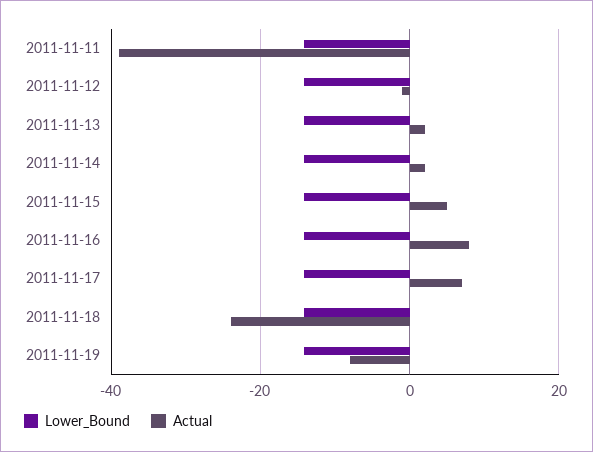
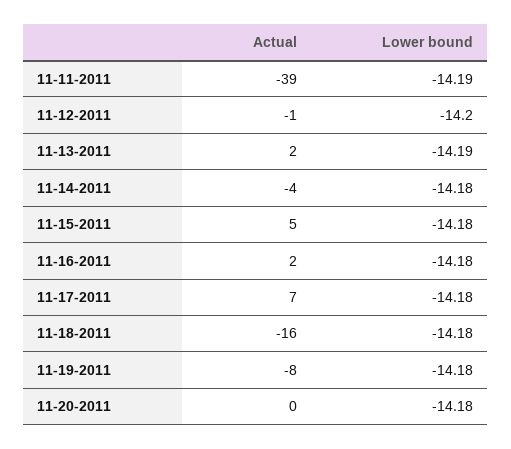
Actual, 2011-11-14: 2 -> -4
Actual, 2011-11-16: 8 -> 2
Actual, 2011-11-18: -24 -> -16
Actual, 11-20-2011: none -> 0
Lower_Bound, 11-20-2011: none -> -14.18

